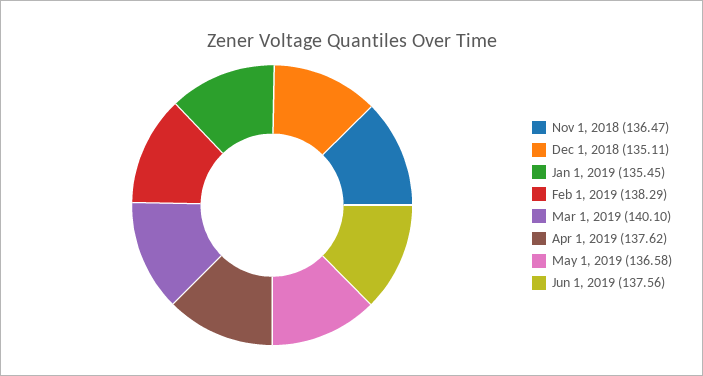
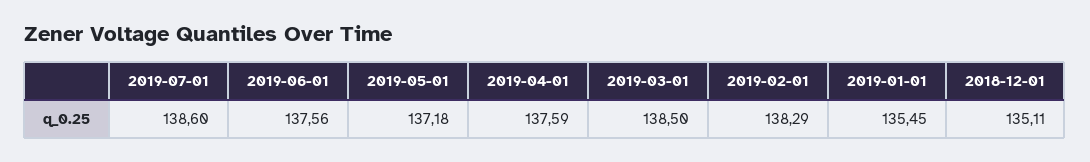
Nov 1, 2018: 136.47 -> none
Mar 1, 2019: 140.1 -> 138.5
Apr 1, 2019: 137.62 -> 137.59
May 1, 2019: 136.58 -> 137.18
2019-07-01: none -> 138.6

